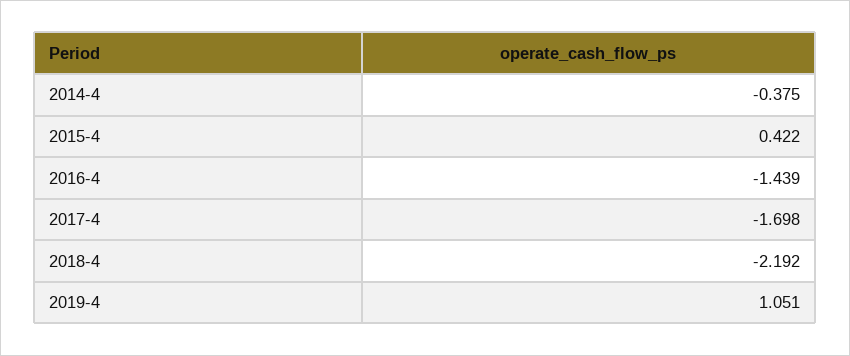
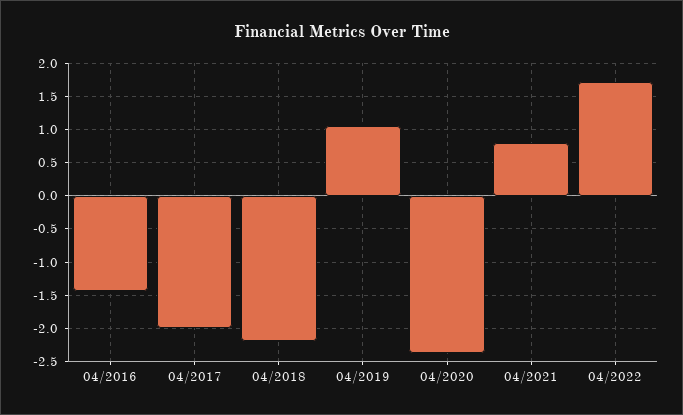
2014-4: -0.375 -> none
2015-4: 0.422 -> none
2017-4: -1.698 -> -2
04/2020: none -> -2.4
04/2021: none -> 0.8
04/2022: none -> 1.7

